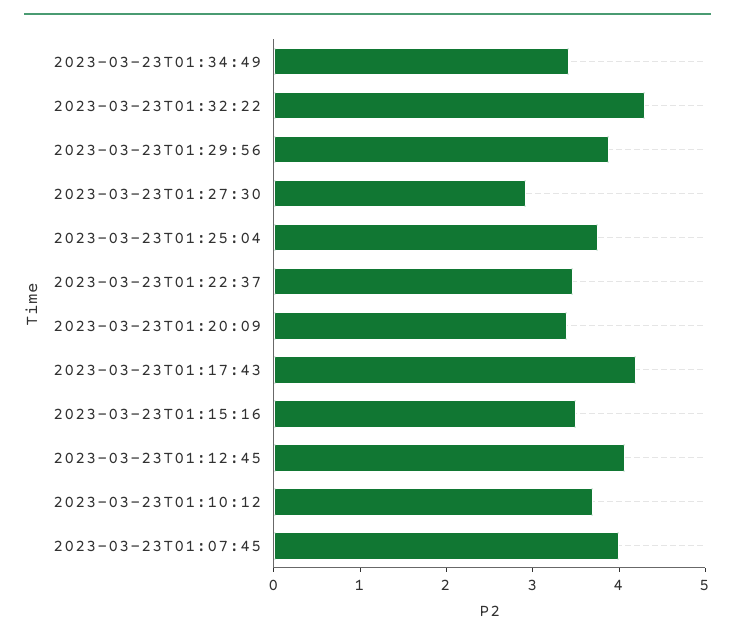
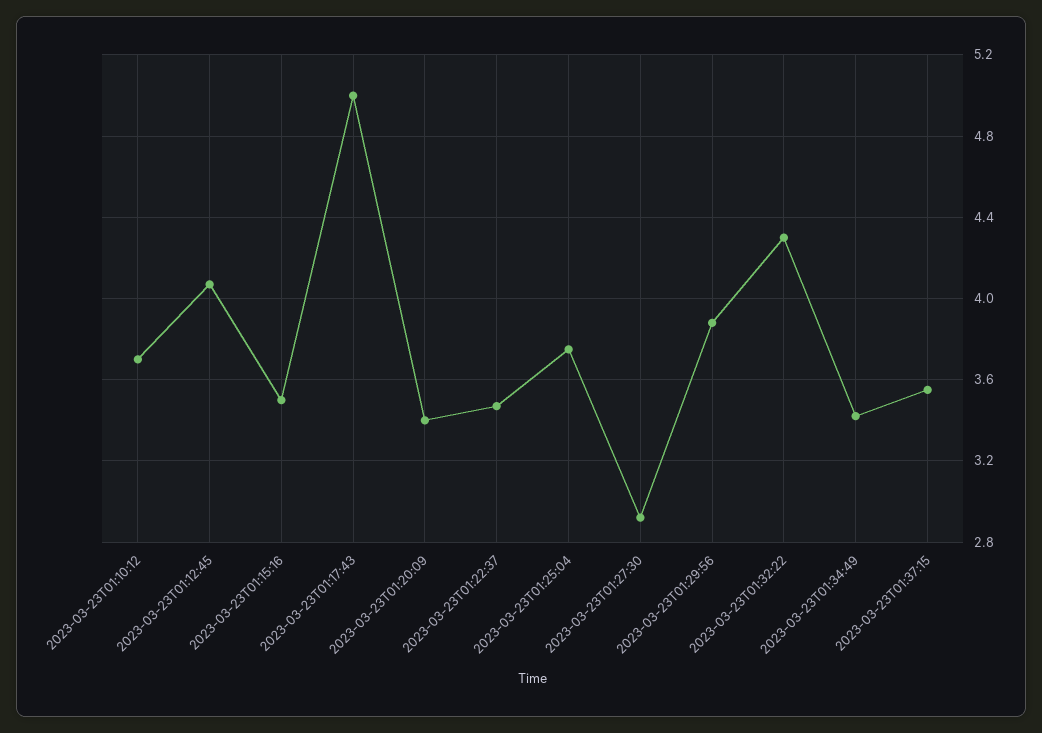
2023-03-23T01:17:43: 4.2 -> 5
2023-03-23T01:07:45: 4 -> none
2023-03-23T01:37:15: none -> 3.55

